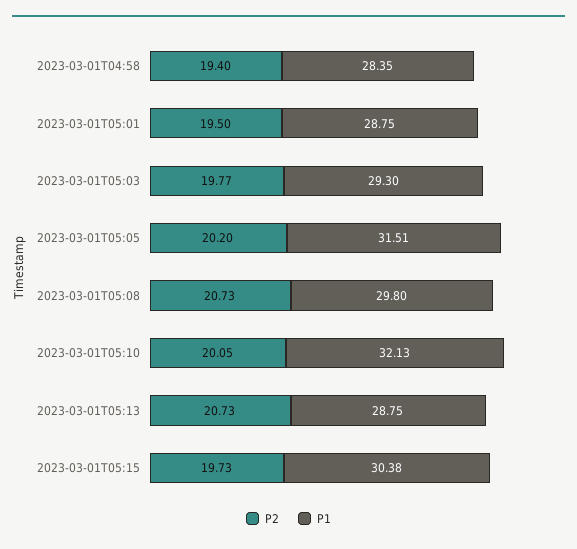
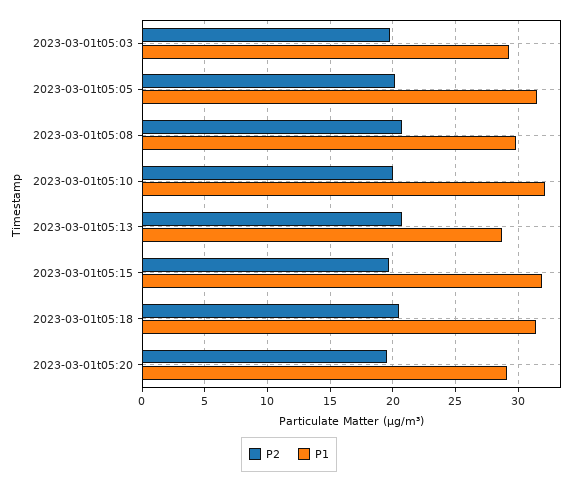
P2, 2023-03-01T04:58: 19.4 -> none
P1, 2023-03-01T04:58: 28.35 -> none
P2, 2023-03-01T05:01: 19.5 -> none
P1, 2023-03-01T05:01: 28.75 -> none
P1, 2023-03-01T05:15: 30.38 -> 32
P2, 2023-03-01t05:18: none -> 20.5
P1, 2023-03-01t05:18: none -> 31.5
P2, 2023-03-01t05:20: none -> 19.5
P1, 2023-03-01t05:20: none -> 29

